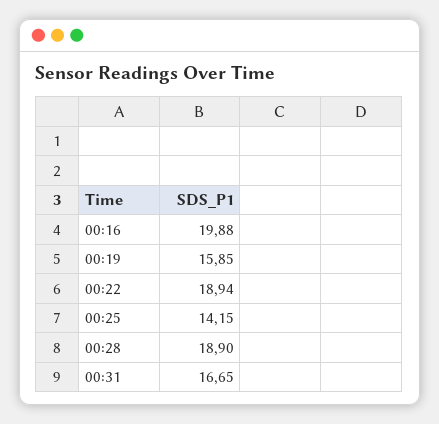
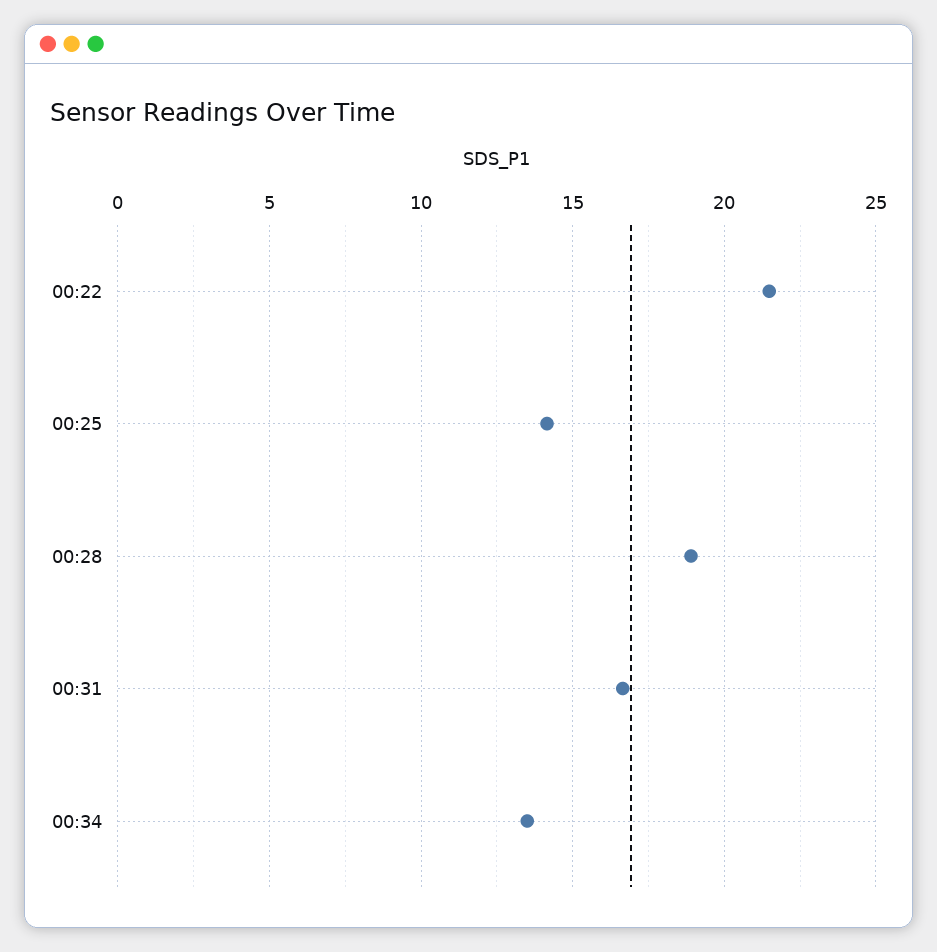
00:16: 19.88 -> none
00:19: 15.85 -> none
00:22: 18.94 -> 21.5
00:34: none -> 13.5

